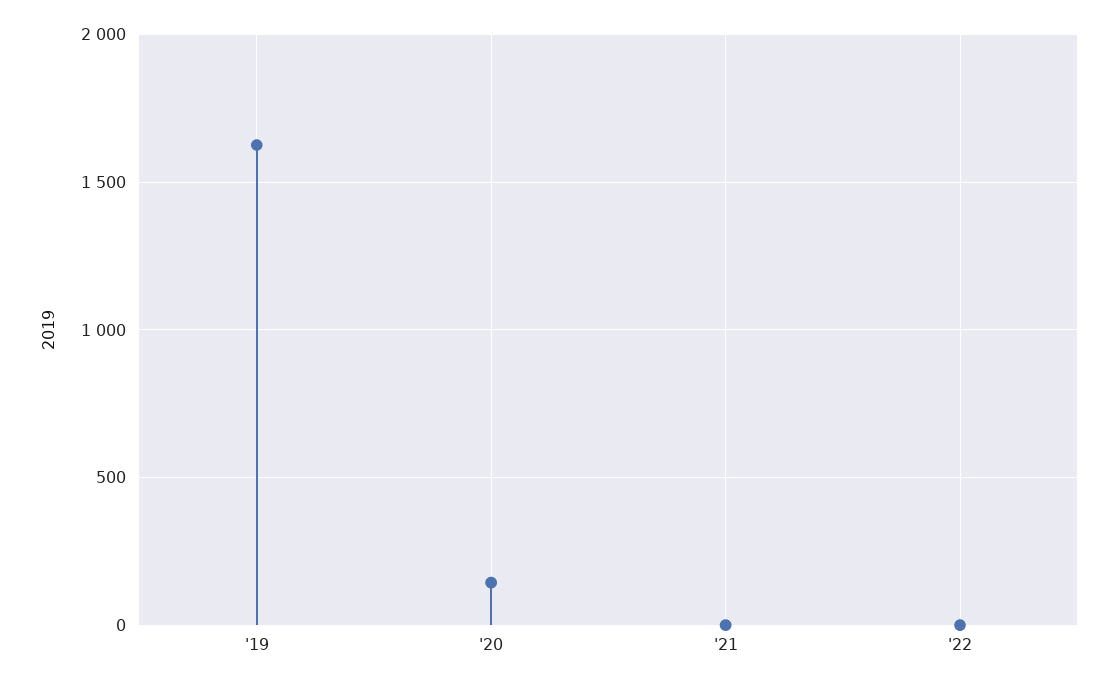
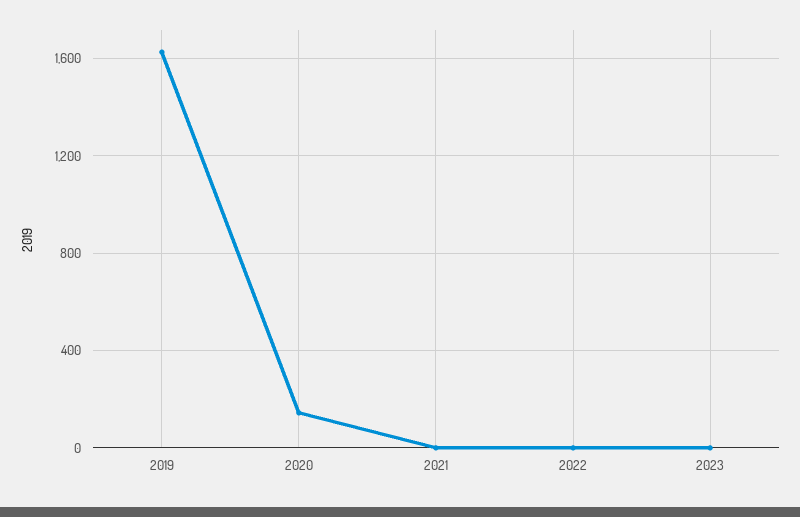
2023: none -> 0

